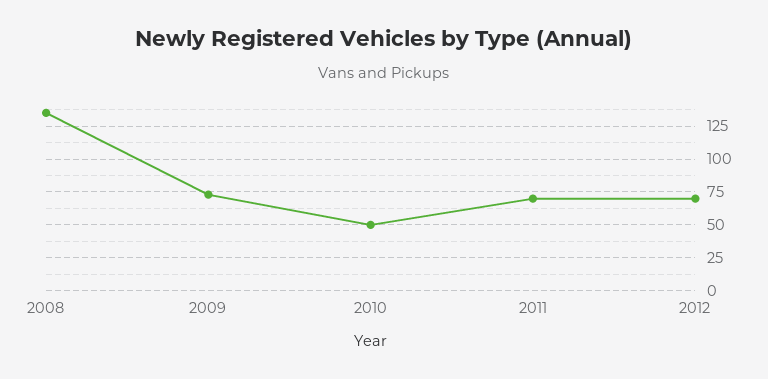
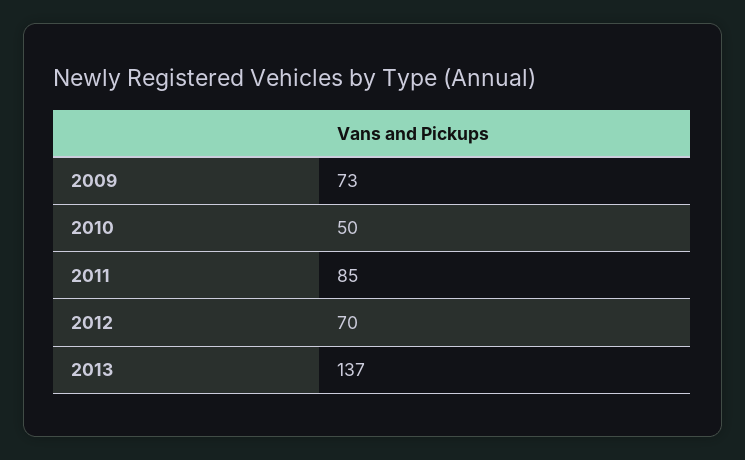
2008: 135 -> none
2011: 70 -> 85
2013: none -> 137

